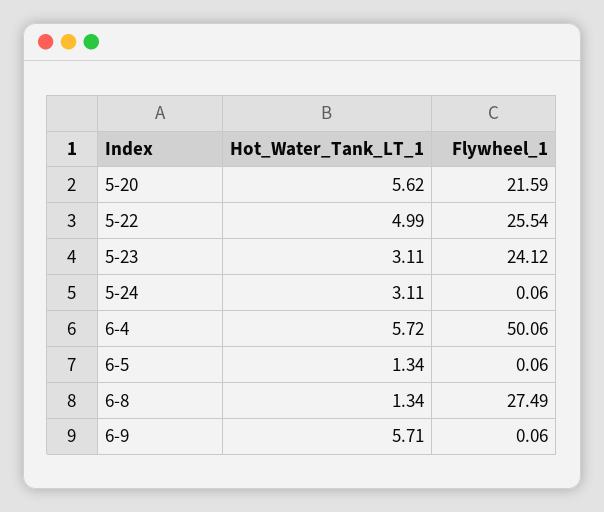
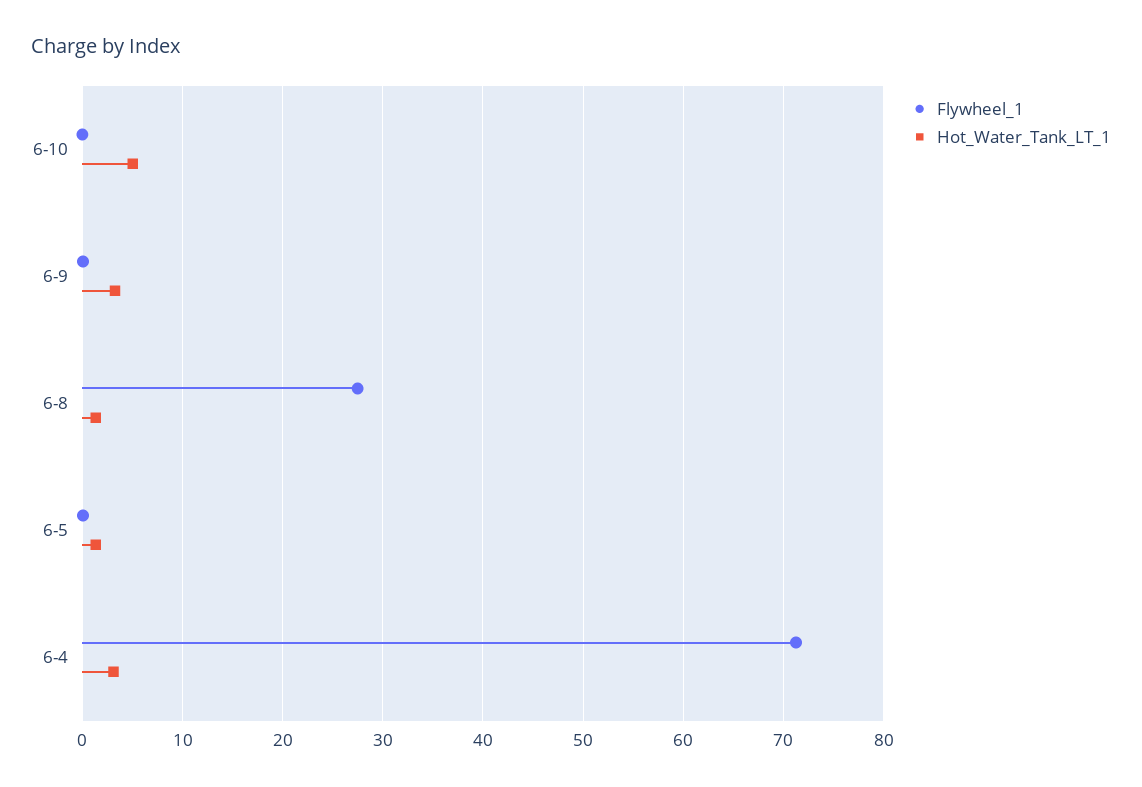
Hot_Water_Tank_LT_1, 5-20: 5.62 -> none
Flywheel_1, 5-20: 21.59 -> none
Hot_Water_Tank_LT_1, 5-22: 4.99 -> none
Flywheel_1, 5-22: 25.54 -> none
Hot_Water_Tank_LT_1, 5-23: 3.11 -> none
Flywheel_1, 5-23: 24.12 -> none
Hot_Water_Tank_LT_1, 5-24: 3.11 -> none
Flywheel_1, 5-24: 0.06 -> none
Hot_Water_Tank_LT_1, 6-4: 5.72 -> 3
Flywheel_1, 6-4: 50.06 -> 71
Hot_Water_Tank_LT_1, 6-9: 5.71 -> 3
Flywheel_1, 6-10: none -> 0
Hot_Water_Tank_LT_1, 6-10: none -> 5

